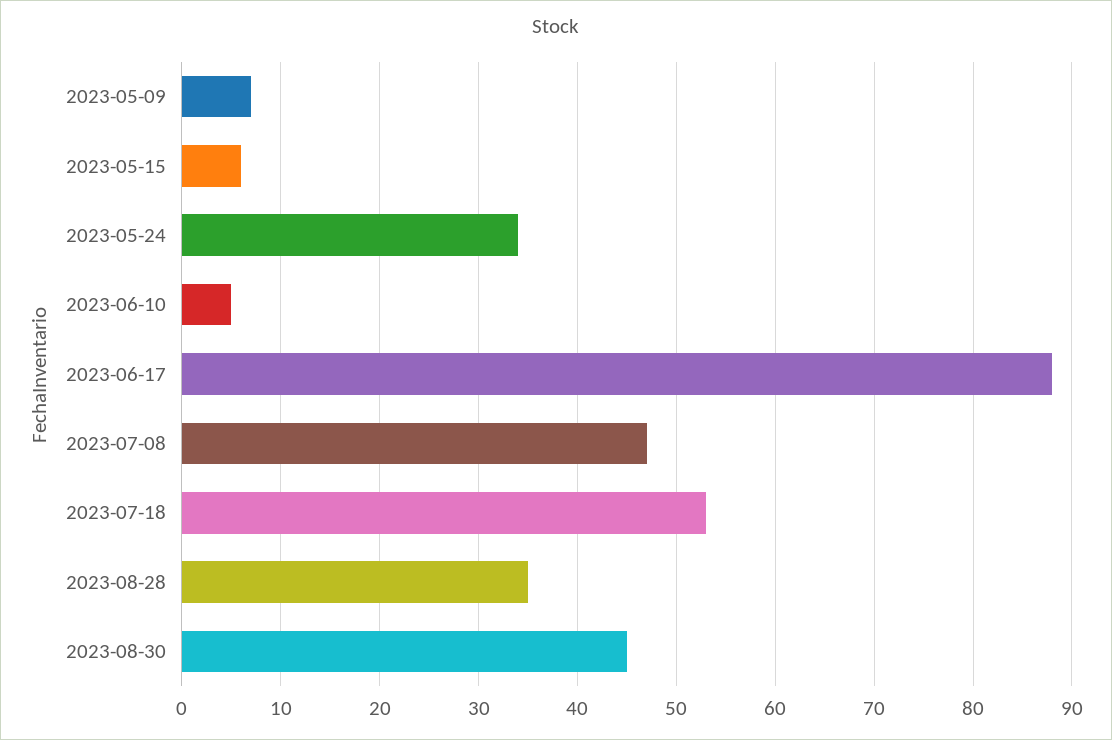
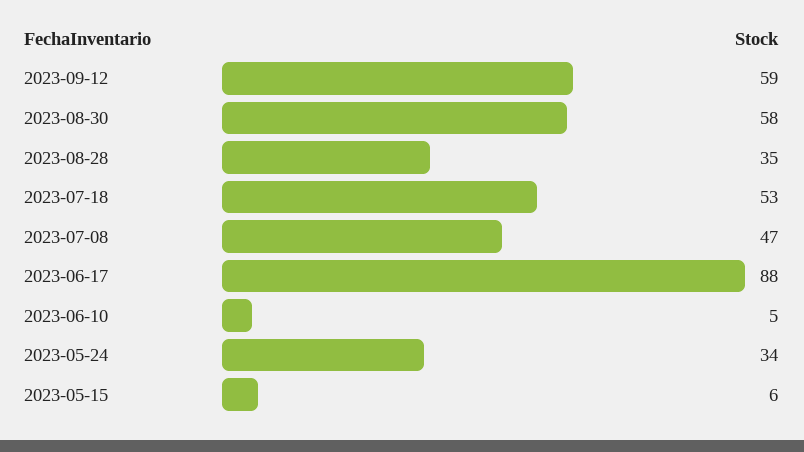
2023-05-09: 7 -> none
2023-08-30: 45 -> 58
2023-09-12: none -> 59

